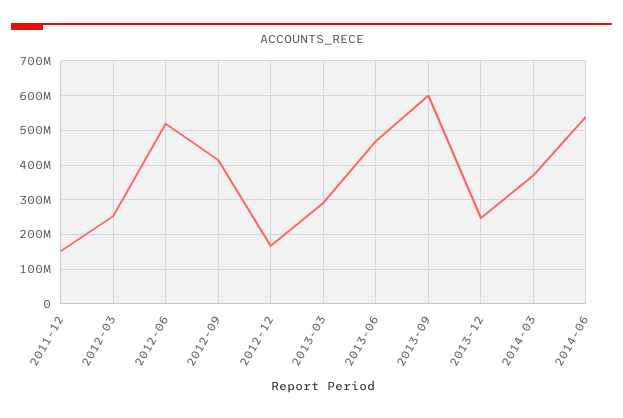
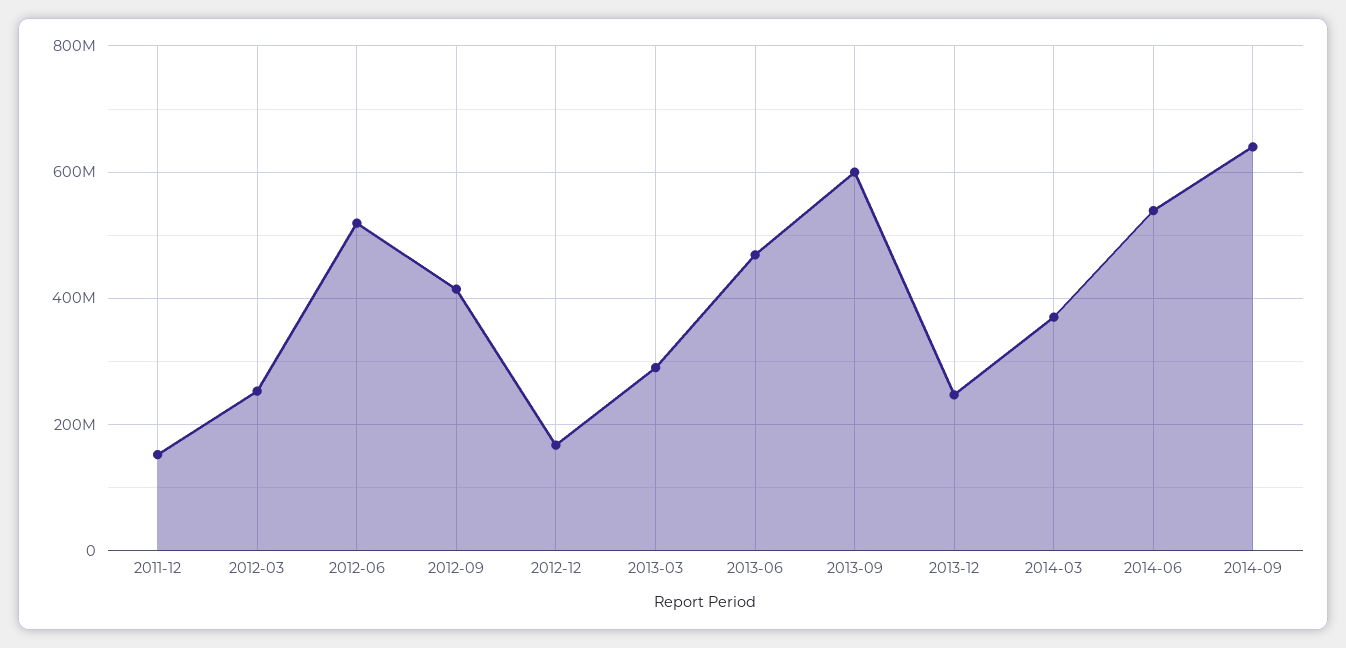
2014-09: none -> 640000000

